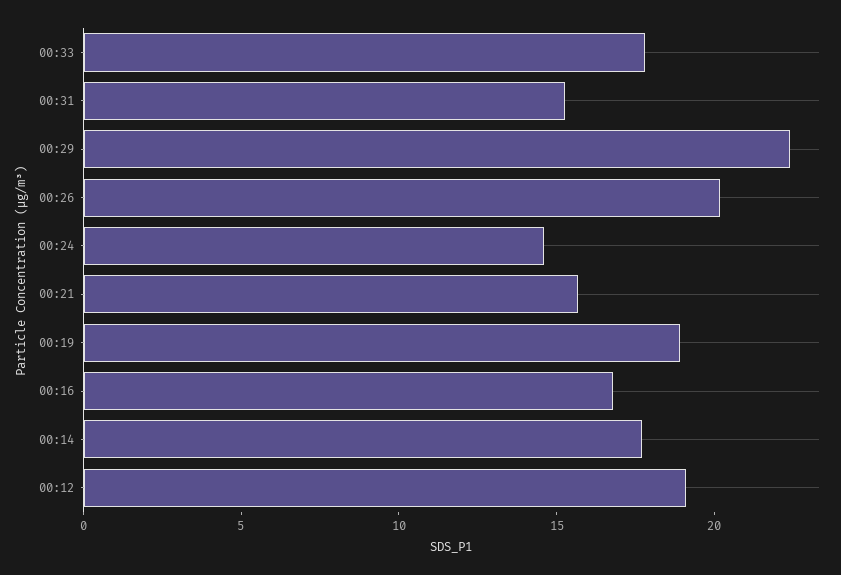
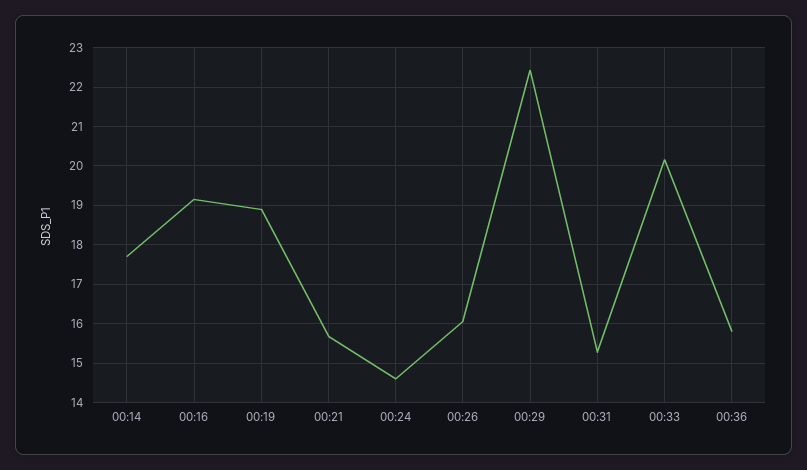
00:33: 18 -> 20.2
00:26: 20 -> 16
00:16: 17 -> 19.2
00:12: 19 -> none
00:36: none -> 15.8

